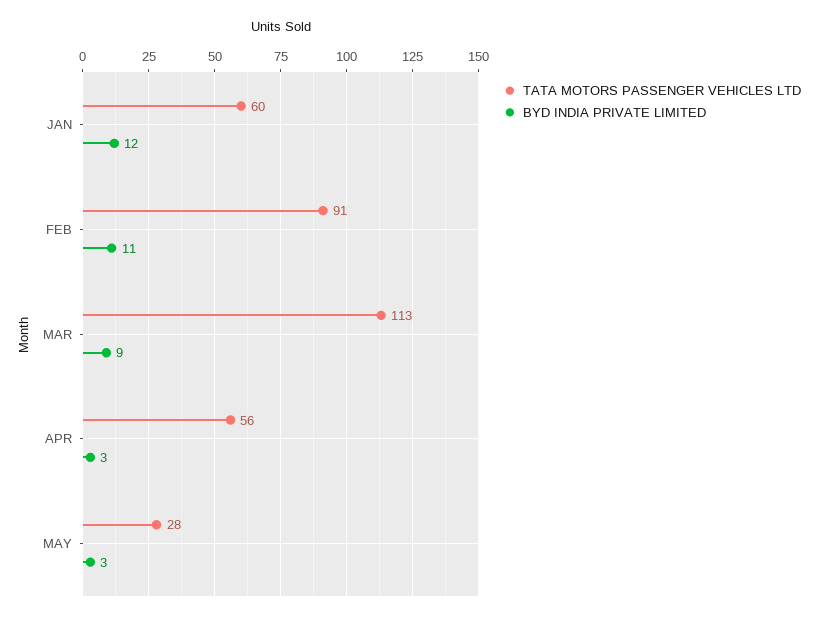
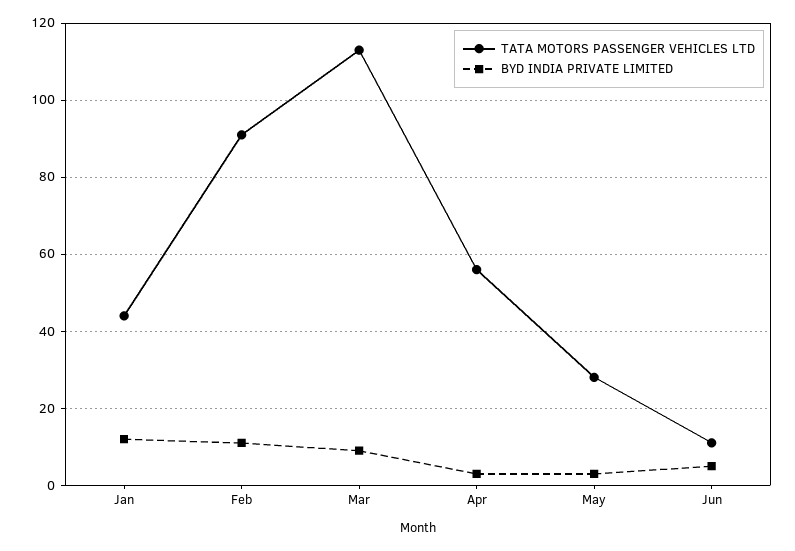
TATA MOTORS PASSENGER VEHICLES LTD, JAN: 60 -> 45
TATA MOTORS PASSENGER VEHICLES LTD, Jun: none -> 10
BYD INDIA PRIVATE LIMITED, Jun: none -> 5

